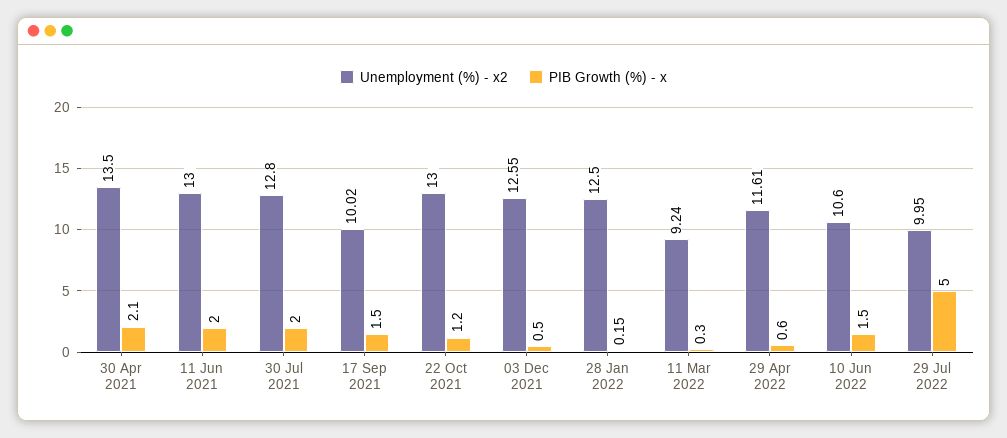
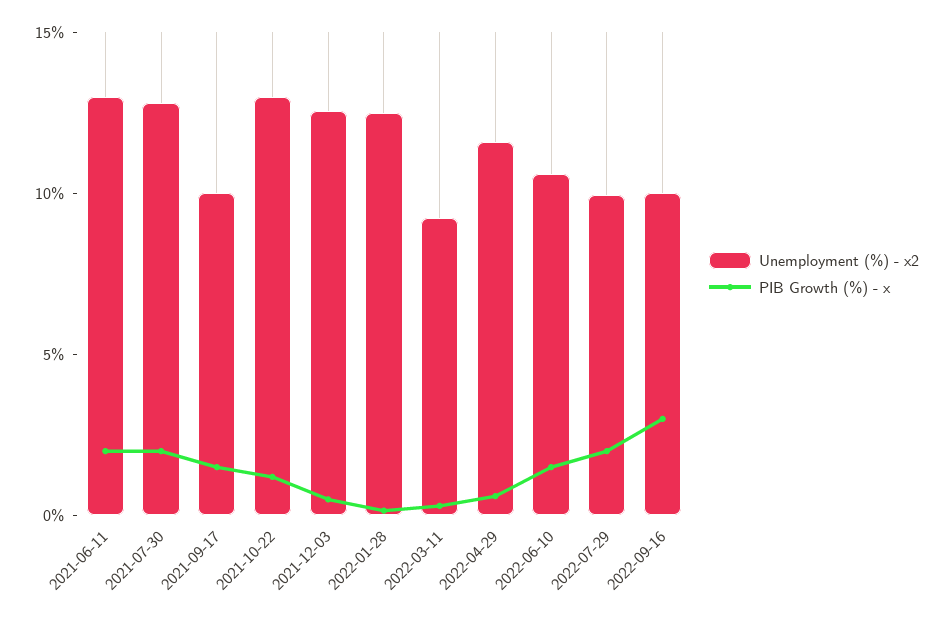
Unemployment (%) - x2, 30 Apr 2021: 13.5 -> none
PIB Growth (%) - x, 30 Apr 2021: 2.1 -> none
PIB Growth (%) - x, 29 Jul 2022: 5 -> 2
Unemployment (%) - x2, 2022-09-16: none -> 10
PIB Growth (%) - x, 2022-09-16: none -> 3

